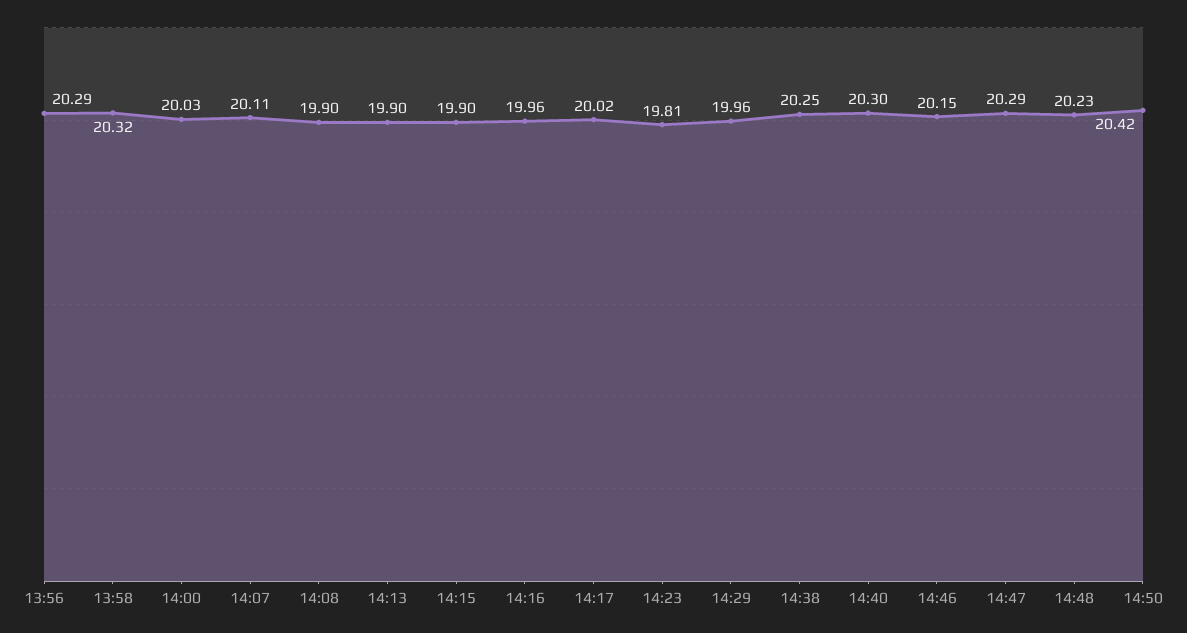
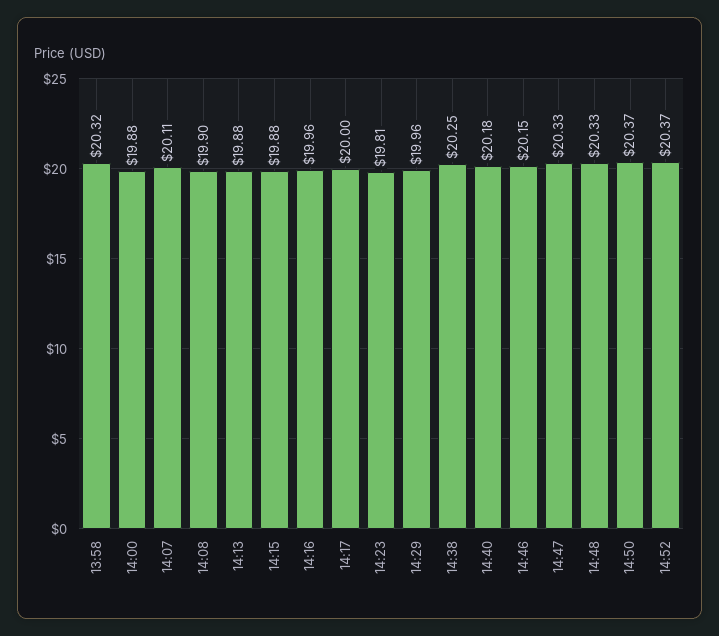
13:56: 20.29 -> none
14:00: 20.03 -> 19.88
14:13: 19.9 -> 19.88
14:15: 19.9 -> 19.88
14:17: 20.02 -> 20
14:40: 20.3 -> 20.18
14:47: 20.29 -> 20.33
14:48: 20.23 -> 20.33
14:50: 20.42 -> 20.37
14:52: none -> 20.37

